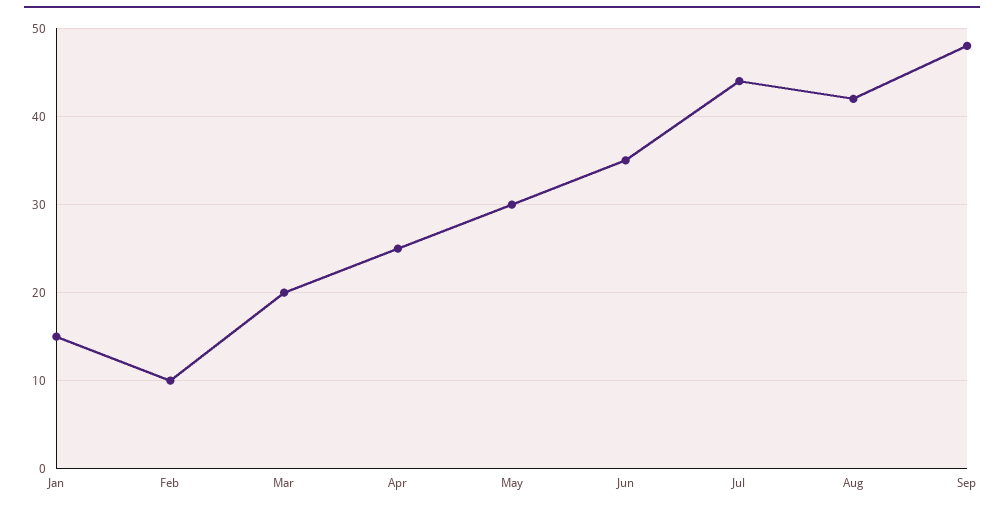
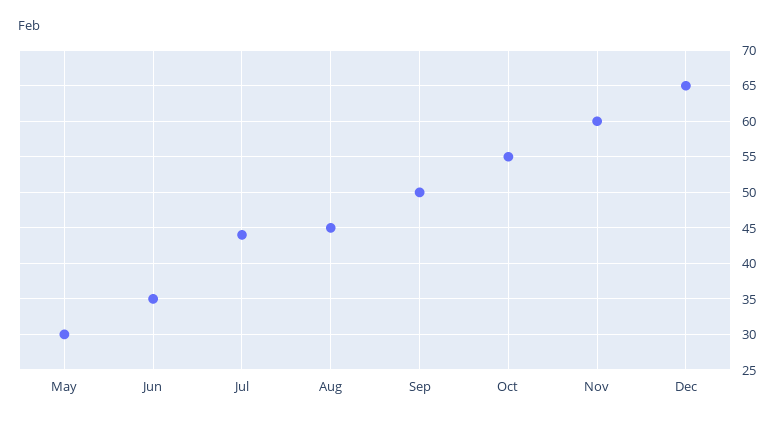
Jan: 15 -> none
Feb: 10 -> none
Mar: 20 -> none
Apr: 25 -> none
Aug: 42 -> 45
Sep: 48 -> 50
Oct: none -> 55
Nov: none -> 60
Dec: none -> 65

